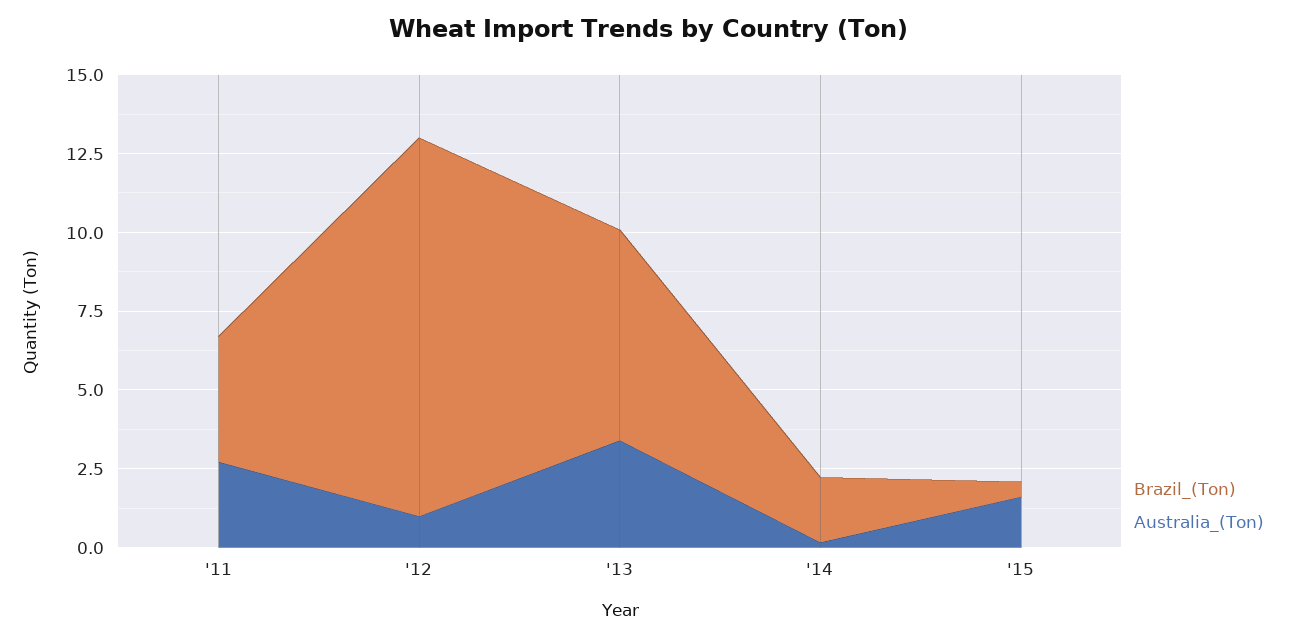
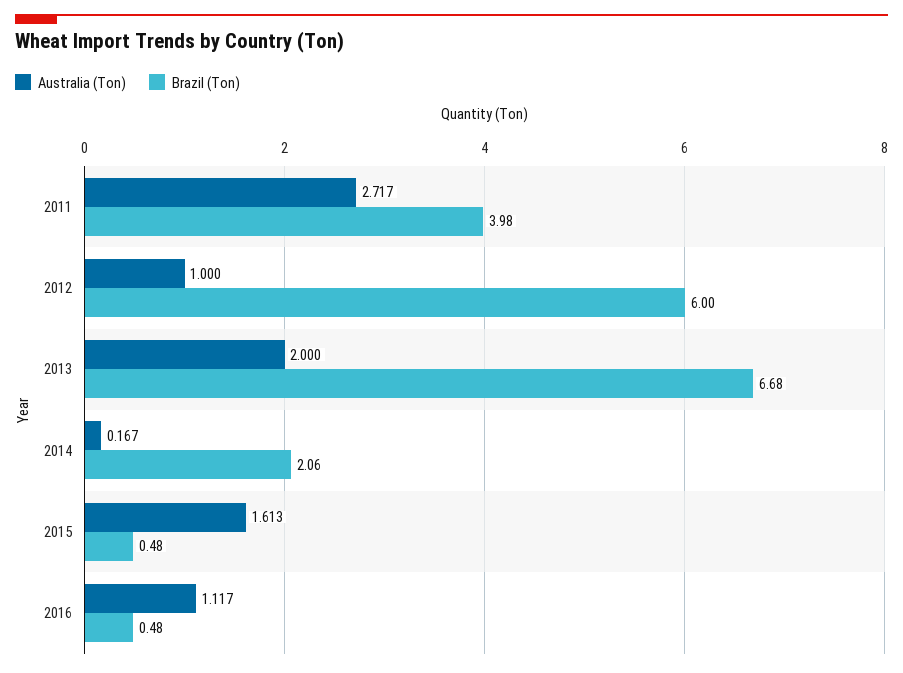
Brazil_(Ton), '12: 12 -> 6
Australia_(Ton), '13: 3.5 -> 2
Australia_(Ton), 2016: none -> 1.117
Brazil_(Ton), 2016: none -> 0.48

